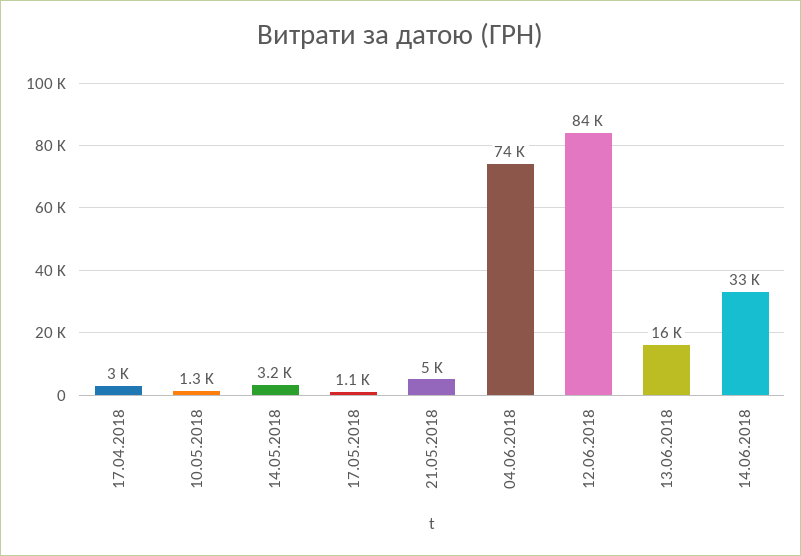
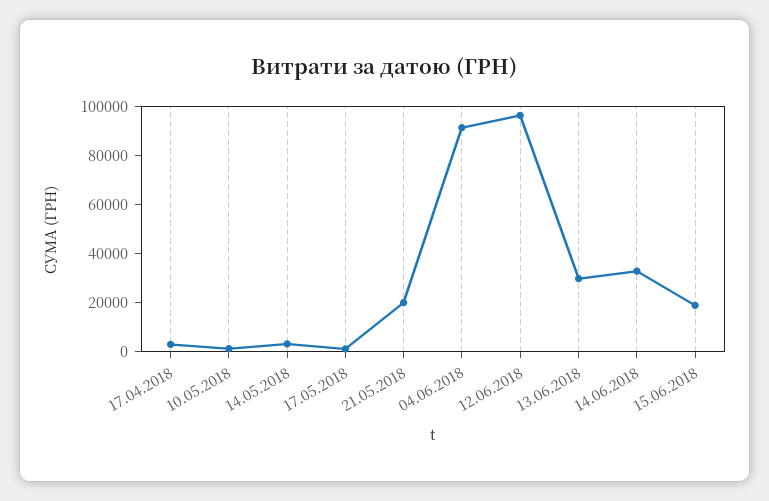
21.05.2018: 5000 -> 20000
04.06.2018: 74000 -> 90000
12.06.2018: 84000 -> 95000
13.06.2018: 16000 -> 30000
15.06.2018: none -> 20000

